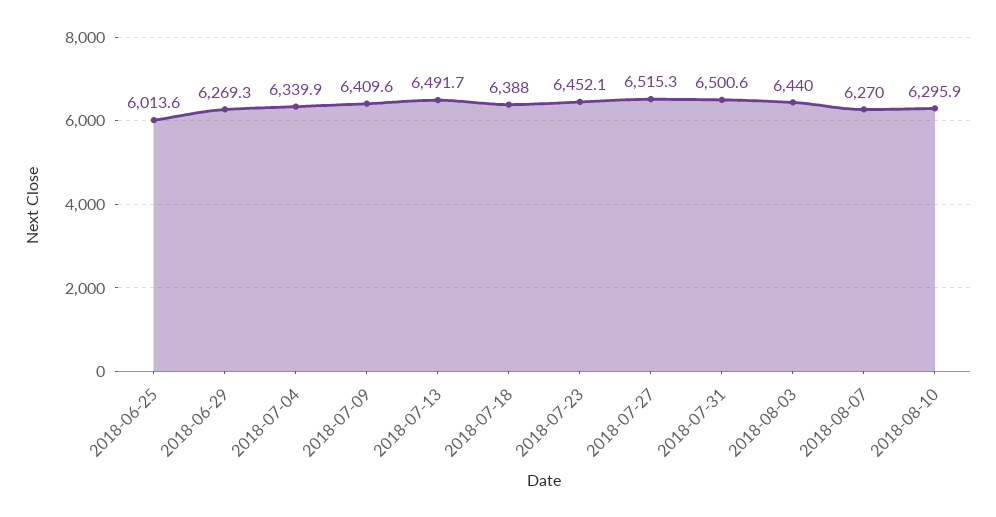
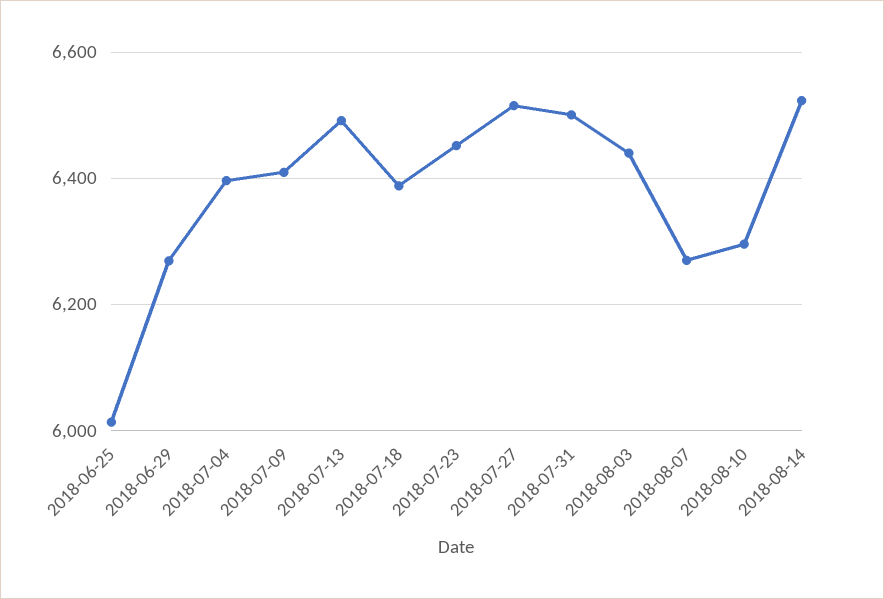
2018-07-04: 6339.9 -> 6400
2018-08-14: none -> 6520

